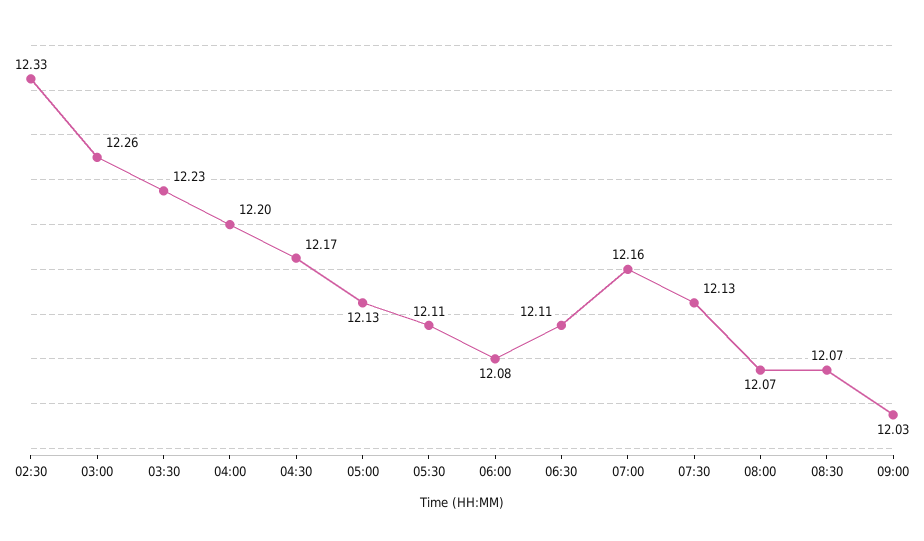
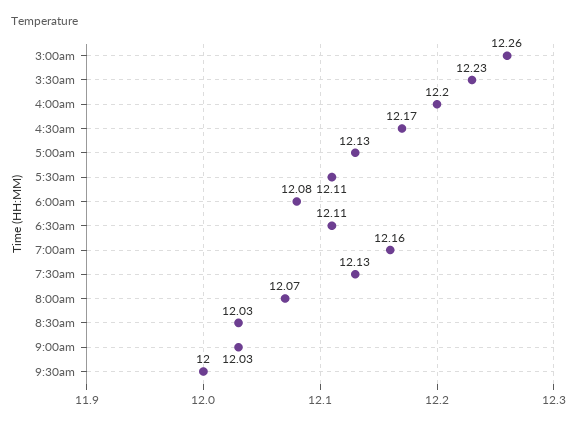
02:30: 12.33 -> none
08:30: 12.07 -> 12.03
9:30am: none -> 12

